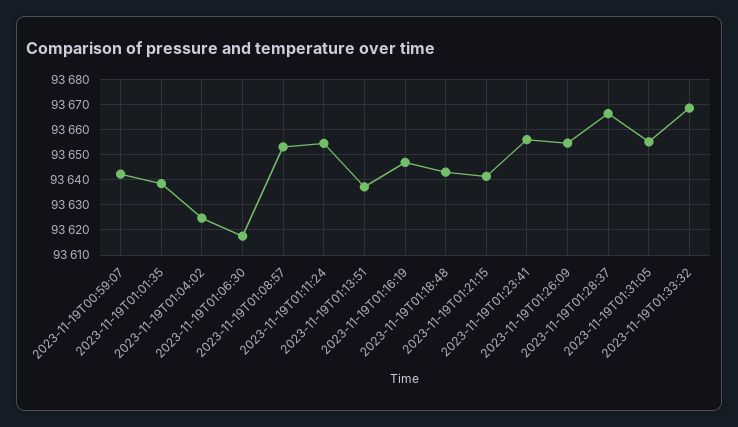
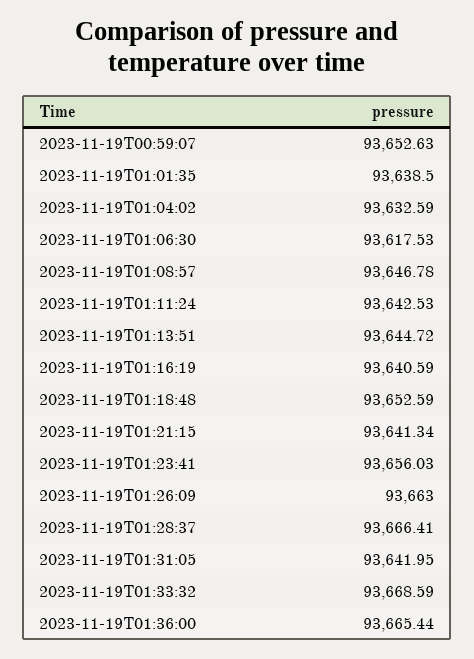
2023-11-19T00:59:07: 93642.5 -> 93652.63
2023-11-19T01:04:02: 93625 -> 93632.59
2023-11-19T01:08:57: 93652.5 -> 93646.78
2023-11-19T01:11:24: 93655 -> 93642.53
2023-11-19T01:13:51: 93637.5 -> 93644.72
2023-11-19T01:16:19: 93647.5 -> 93640.59
2023-11-19T01:18:48: 93642.5 -> 93652.59
2023-11-19T01:26:09: 93655 -> 93663
2023-11-19T01:31:05: 93655 -> 93641.95
2023-11-19T01:36:00: none -> 93665.44

